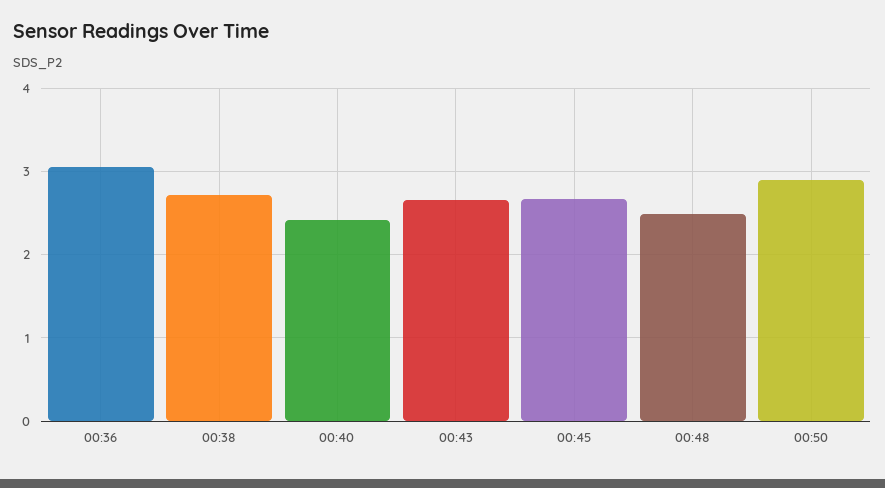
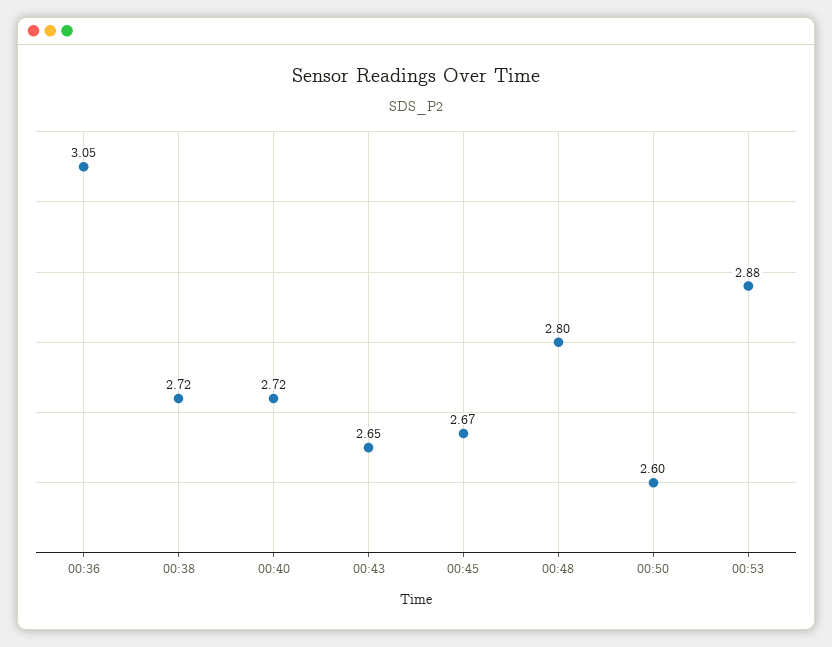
00:40: 2.4 -> 2.72
00:48: 2.5 -> 2.8
00:50: 2.9 -> 2.6
00:53: none -> 2.88

